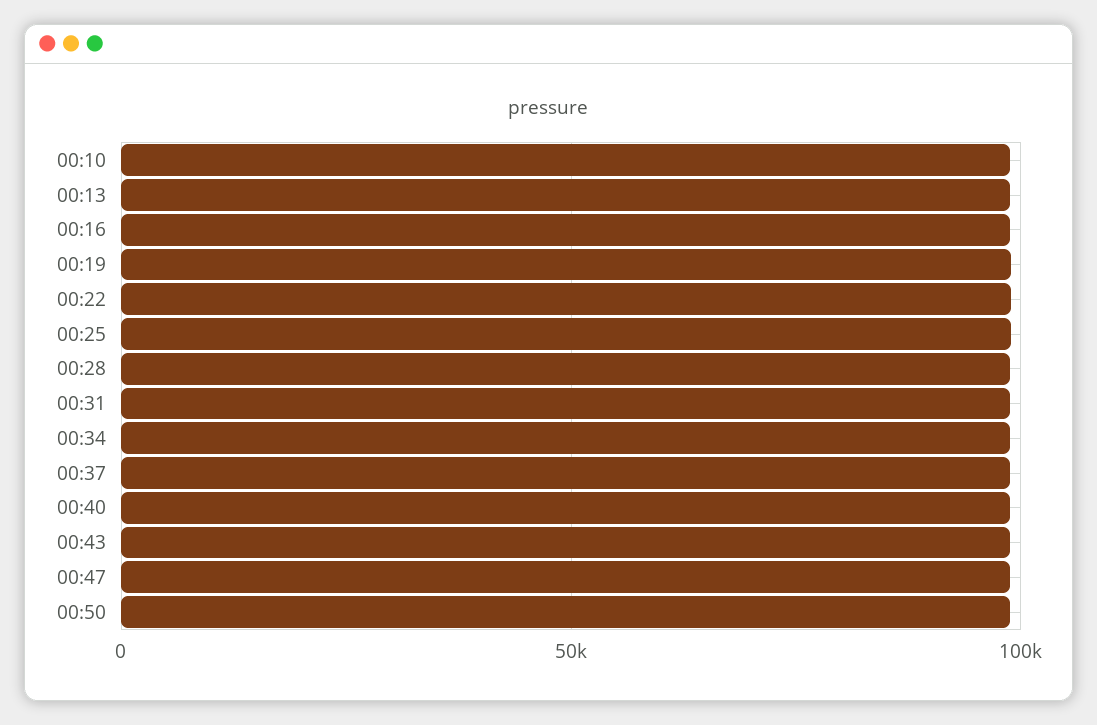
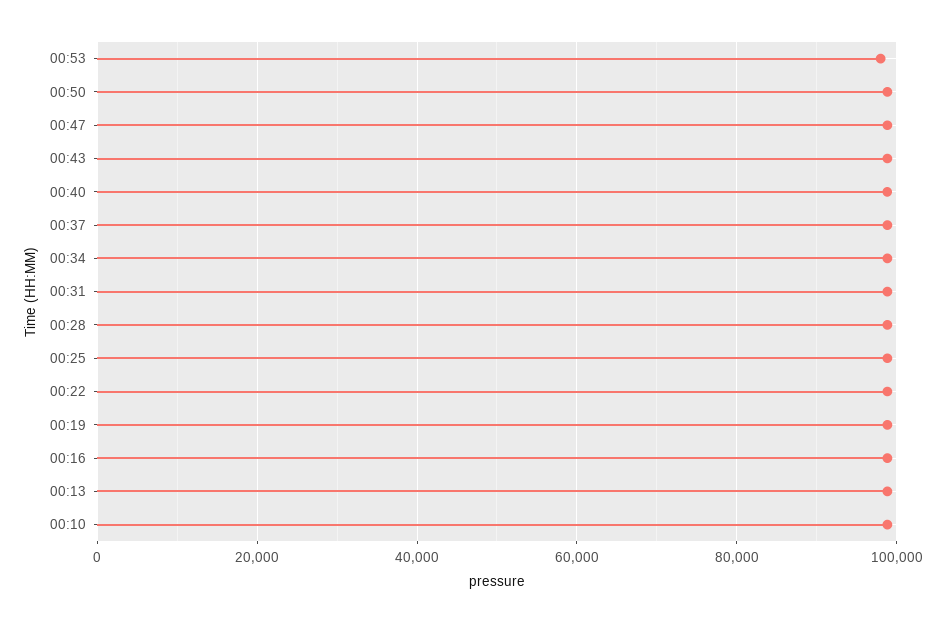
00:53: none -> 98000

